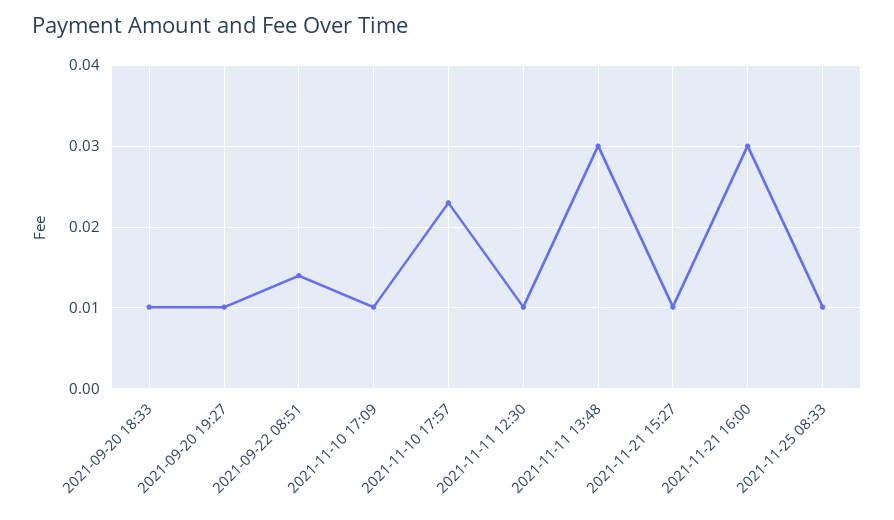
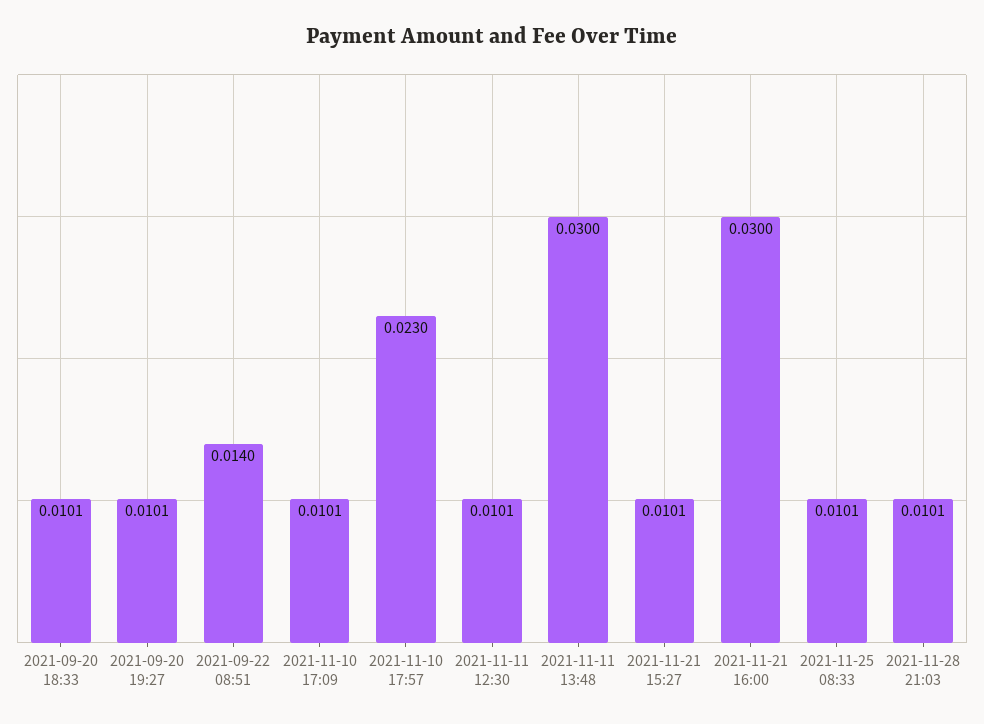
2021-11-28 21:03: none -> 0.0101

